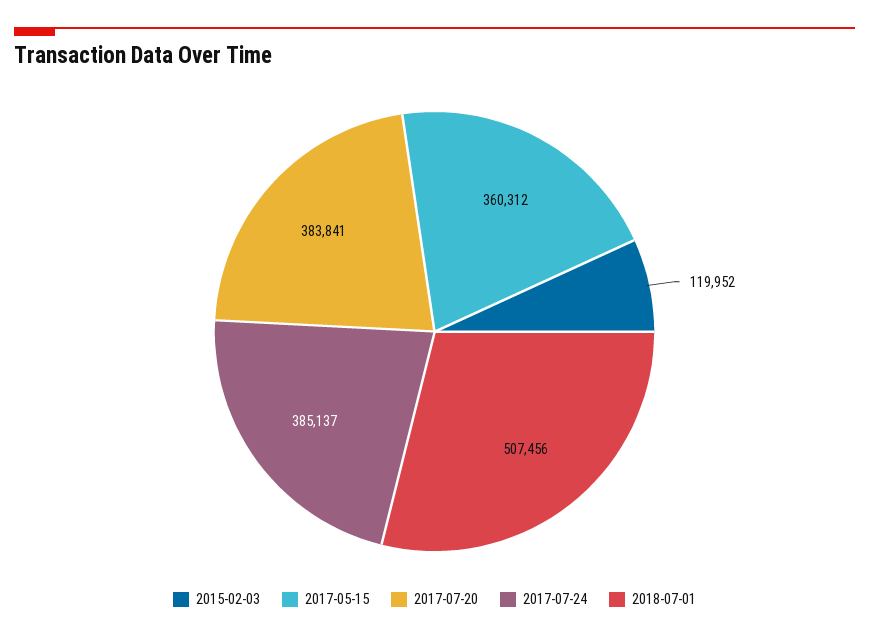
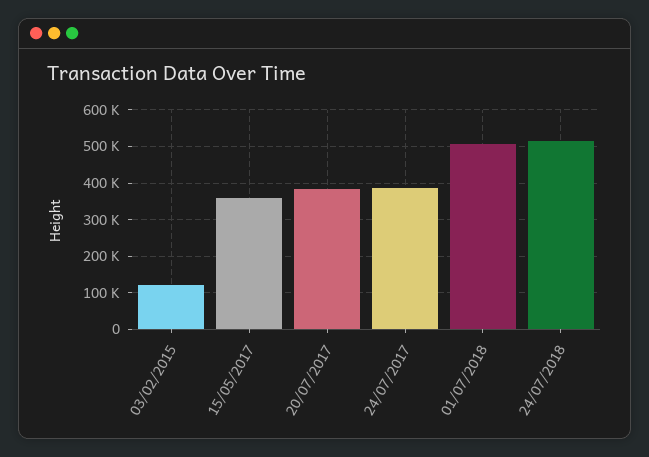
24/07/2018: none -> 520000

